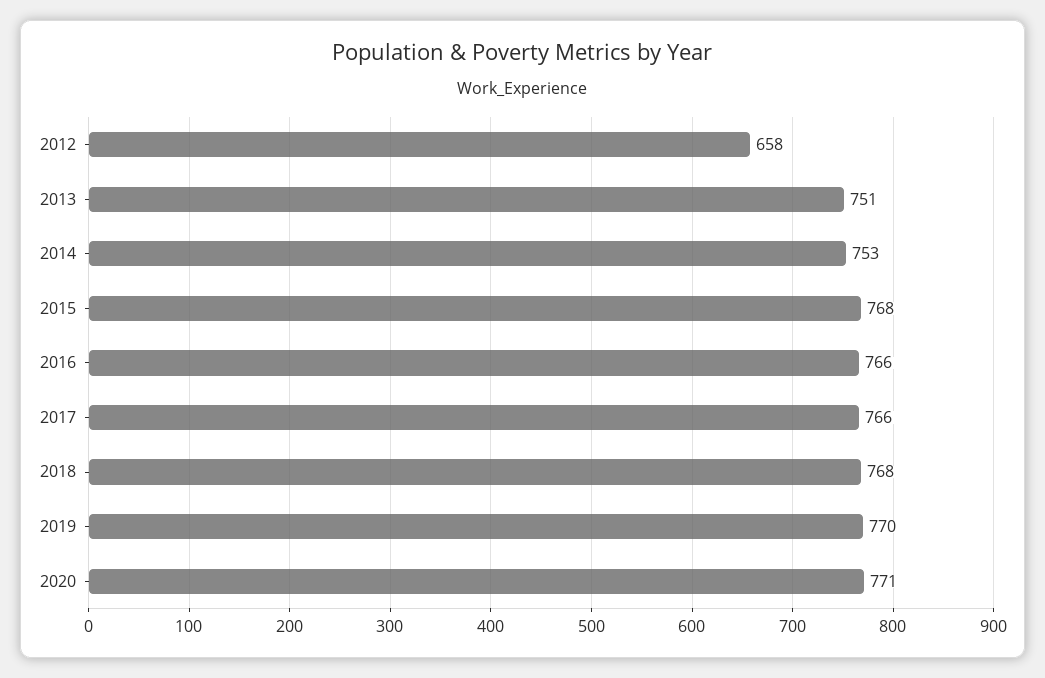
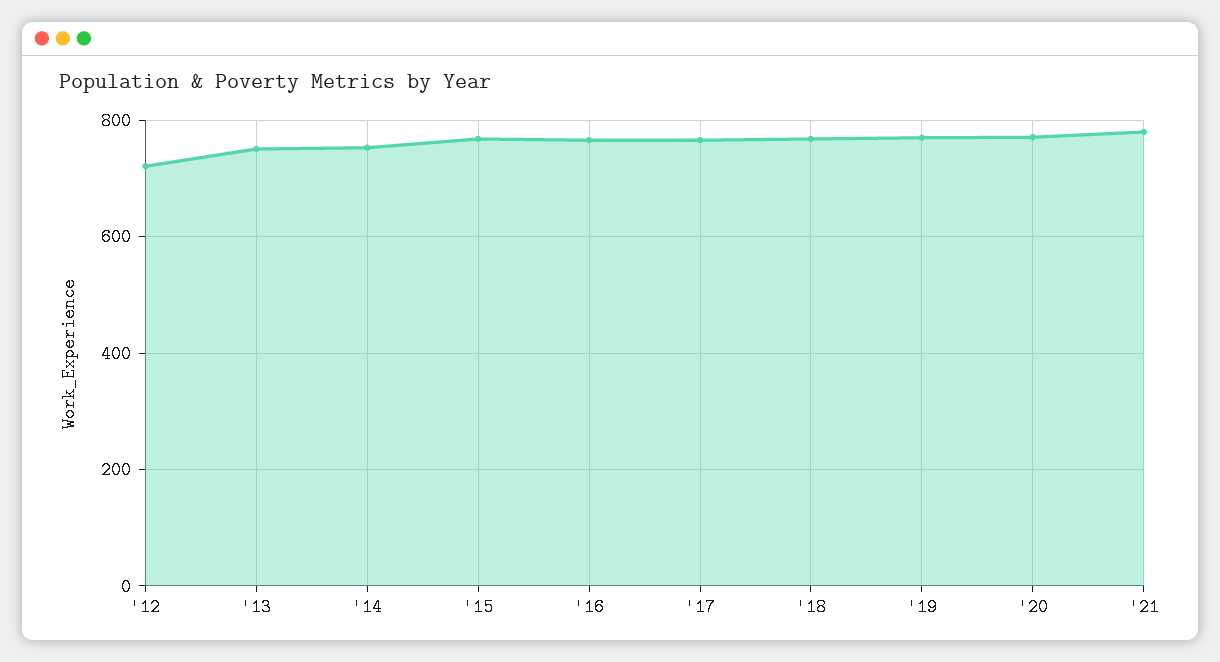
2012: 658 -> 720
'21: none -> 780

